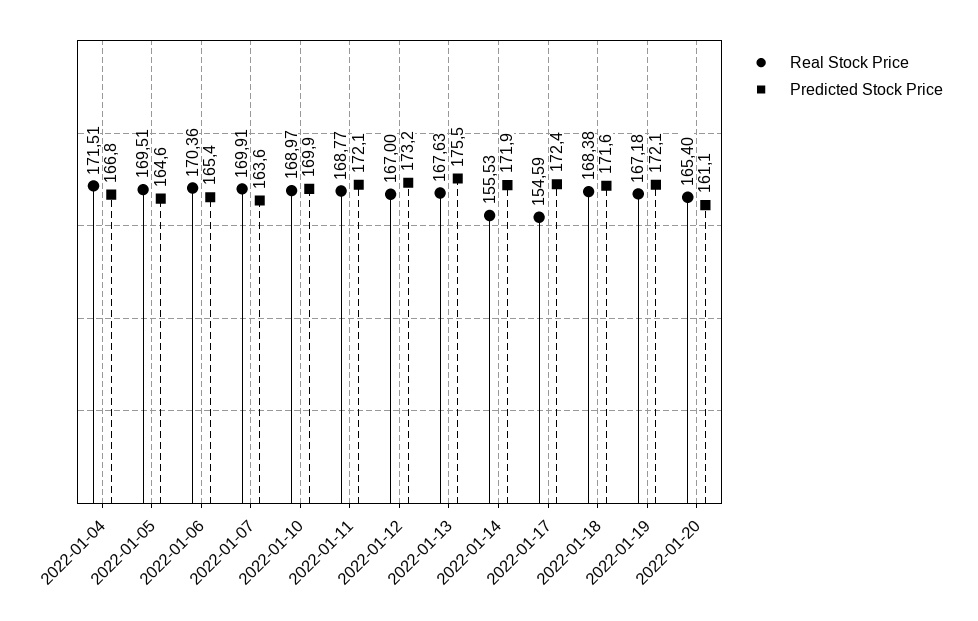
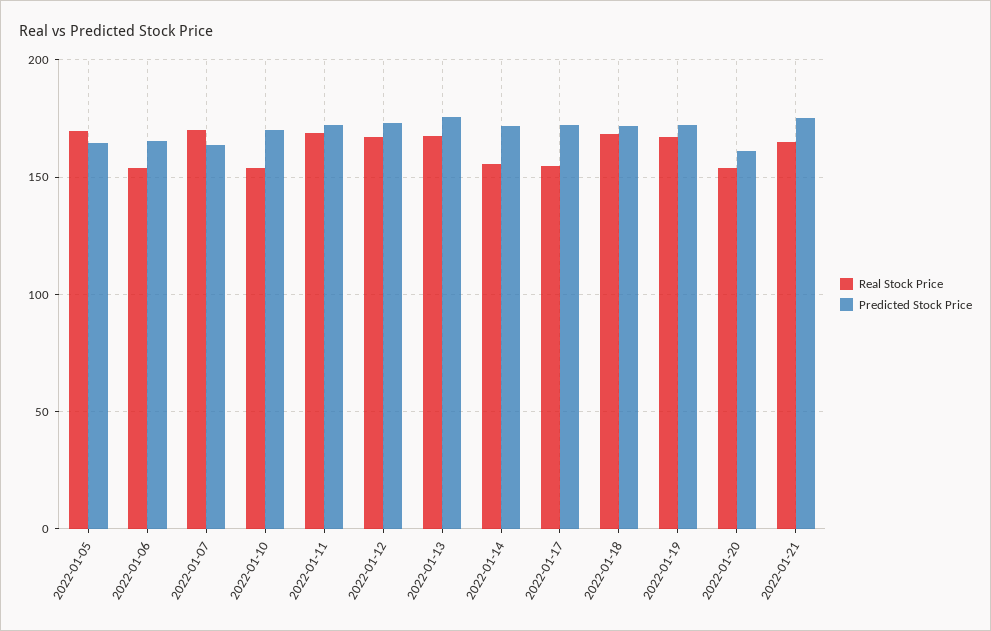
Real Stock Price, 2022-01-04: 171.51 -> none
Predicted Stock Price, 2022-01-04: 166.8 -> none
Real Stock Price, 2022-01-06: 170.36 -> 155
Real Stock Price, 2022-01-10: 168.97 -> 155
Real Stock Price, 2022-01-20: 165.4 -> 155
Real Stock Price, 2022-01-21: none -> 165
Predicted Stock Price, 2022-01-21: none -> 175

